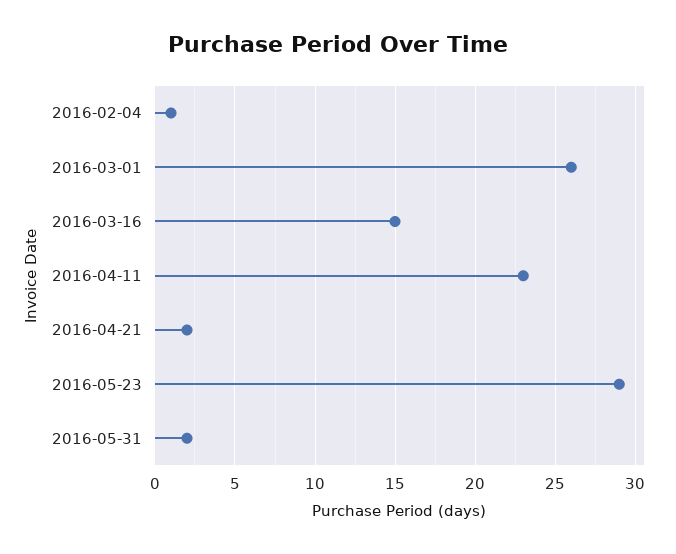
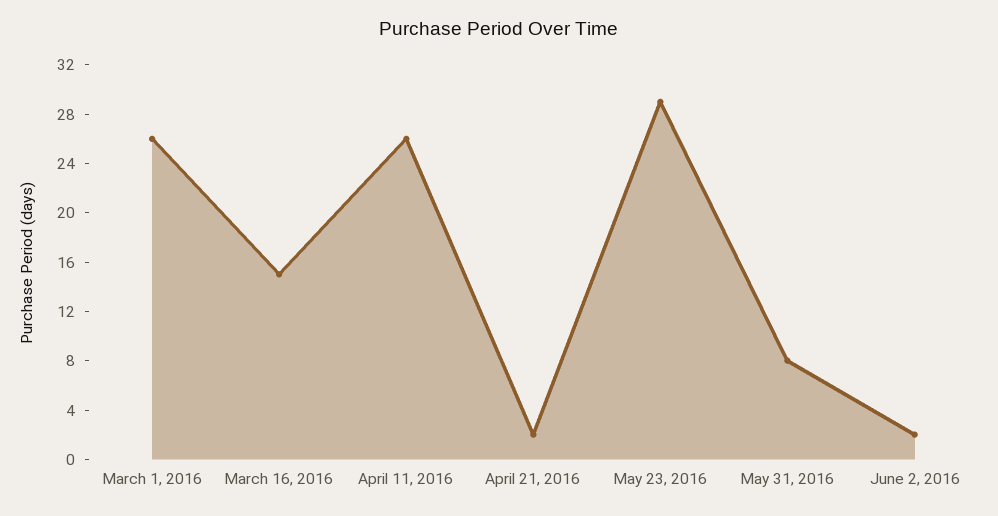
2016-02-04: 1 -> none
2016-04-11: 23 -> 26
2016-05-31: 2 -> 8
June 2, 2016: none -> 2

